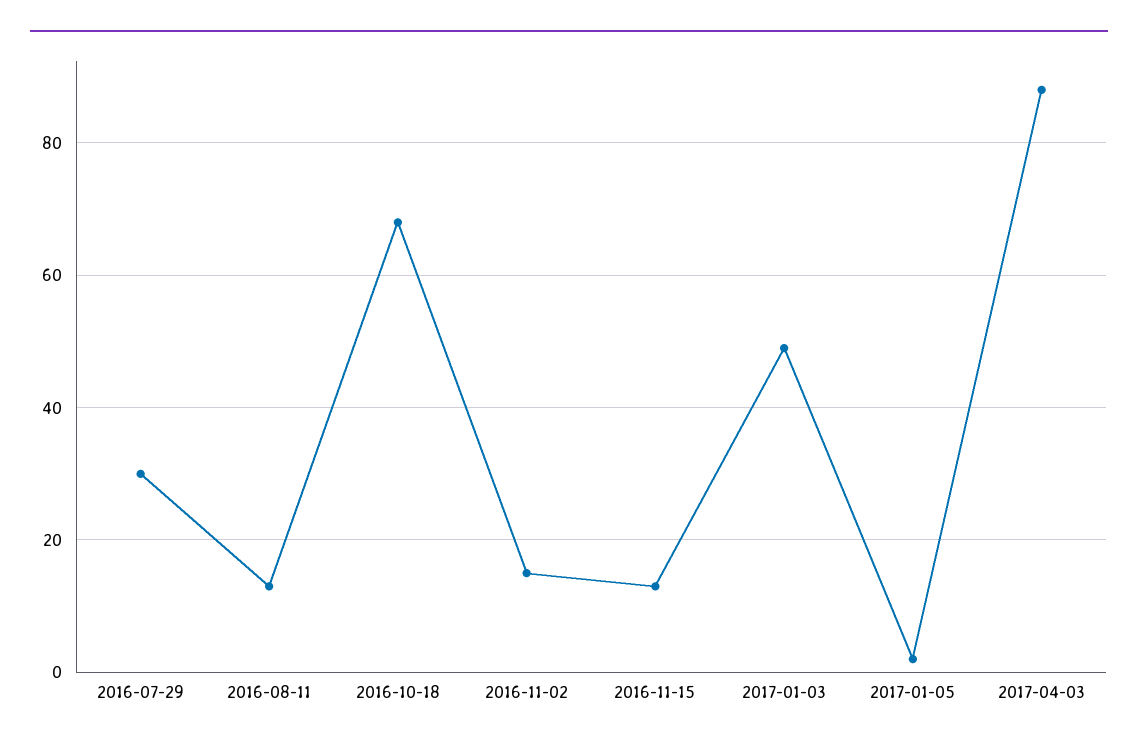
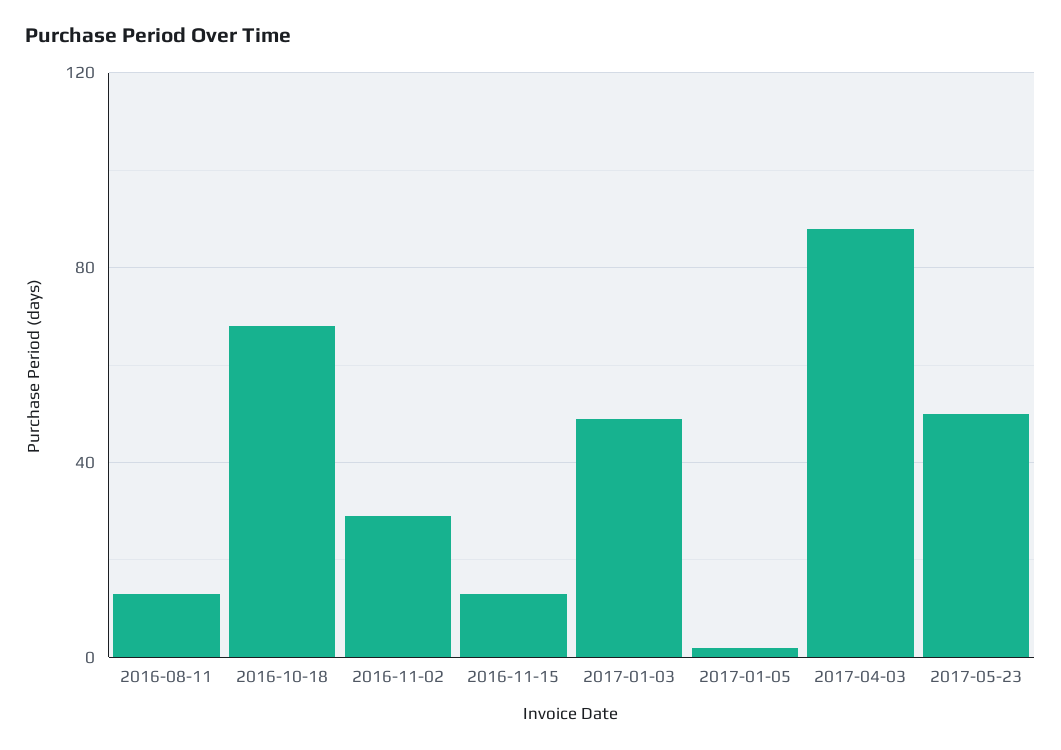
2016-07-29: 30 -> none
2016-11-02: 15 -> 30
2017-05-23: none -> 50

